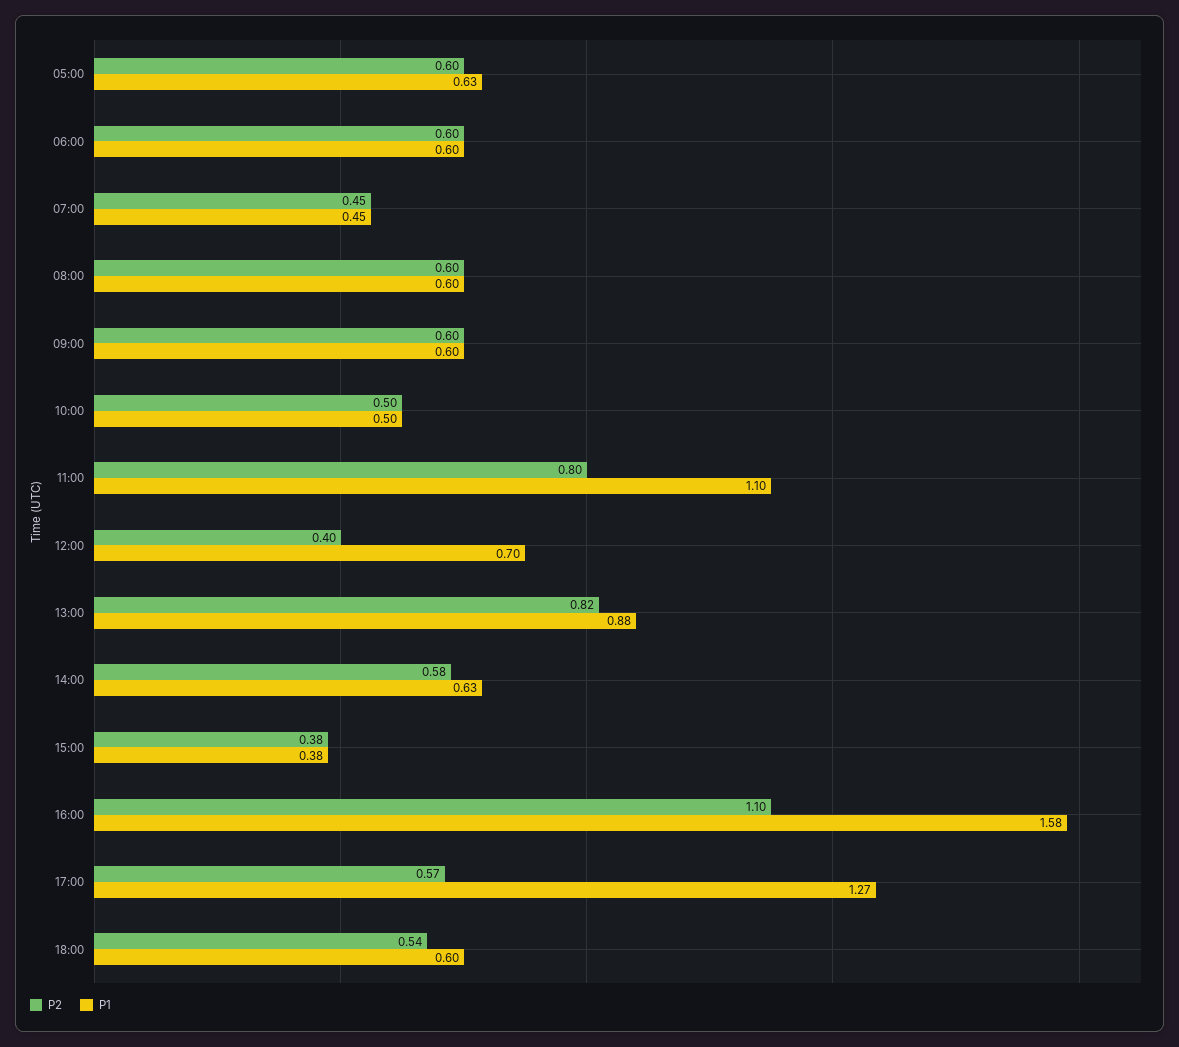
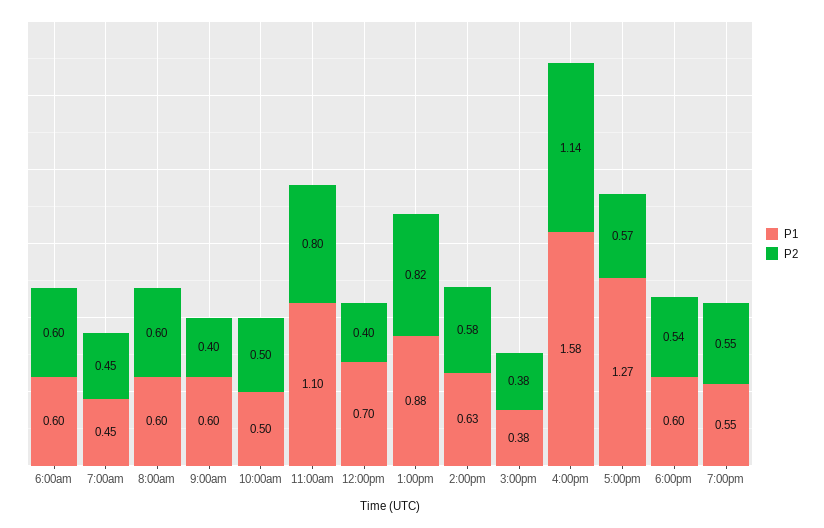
P2, 05:00: 0.6 -> none
P1, 05:00: 0.63 -> none
P2, 09:00: 0.6 -> 0.4
P2, 16:00: 1.1 -> 1.14
P1, 7:00pm: none -> 0.55
P2, 7:00pm: none -> 0.55

